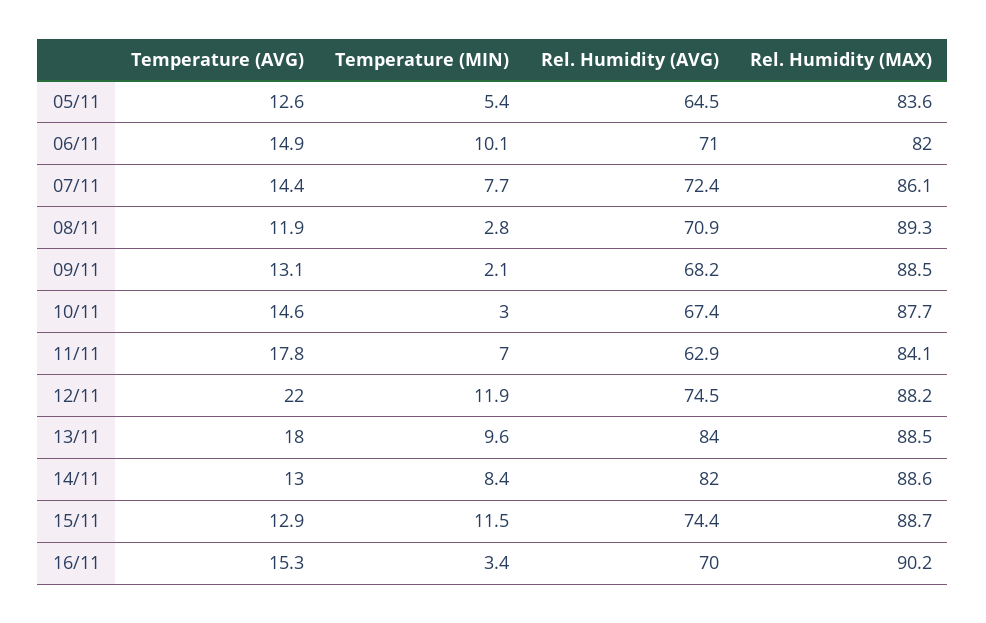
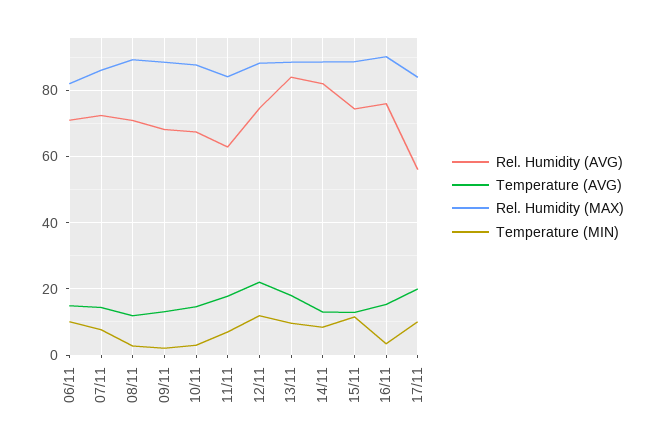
Temperature (AVG), 05/11: 12.6 -> none
Temperature (MIN), 05/11: 5.4 -> none
Rel. Humidity (AVG), 05/11: 64.5 -> none
Rel. Humidity (MAX), 05/11: 83.6 -> none
Rel. Humidity (AVG), 16/11: 70 -> 76
Rel. Humidity (AVG), 17/11: none -> 56
Temperature (AVG), 17/11: none -> 20
Rel. Humidity (MAX), 17/11: none -> 84
Temperature (MIN), 17/11: none -> 10

